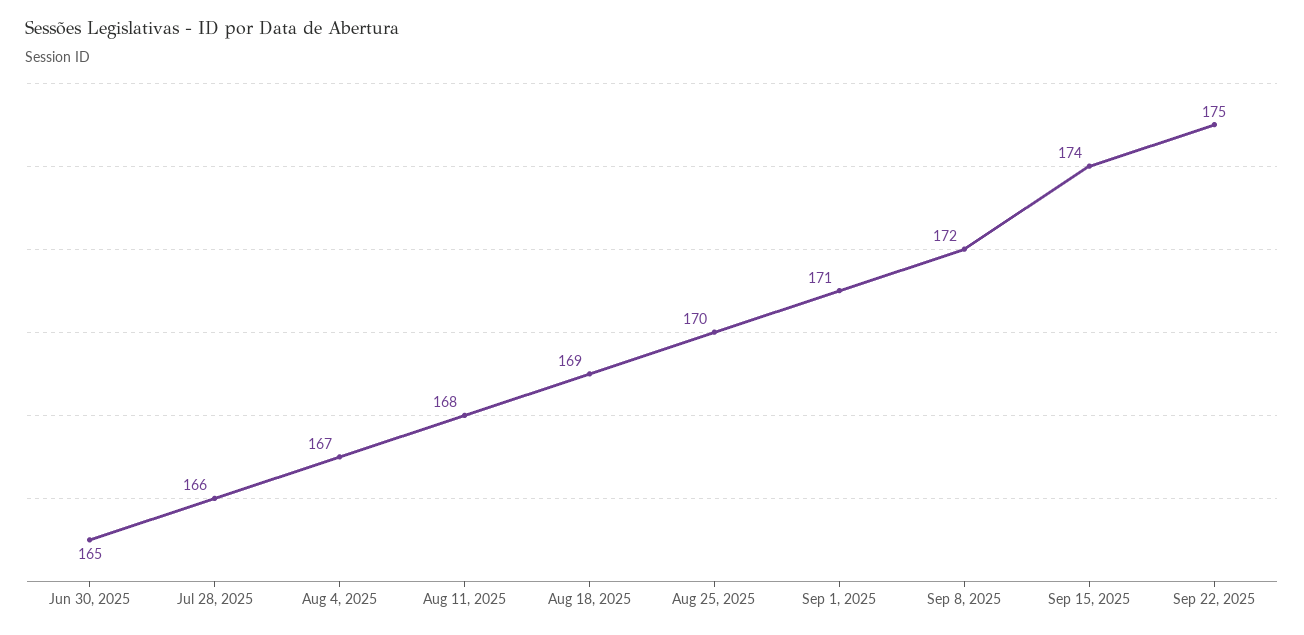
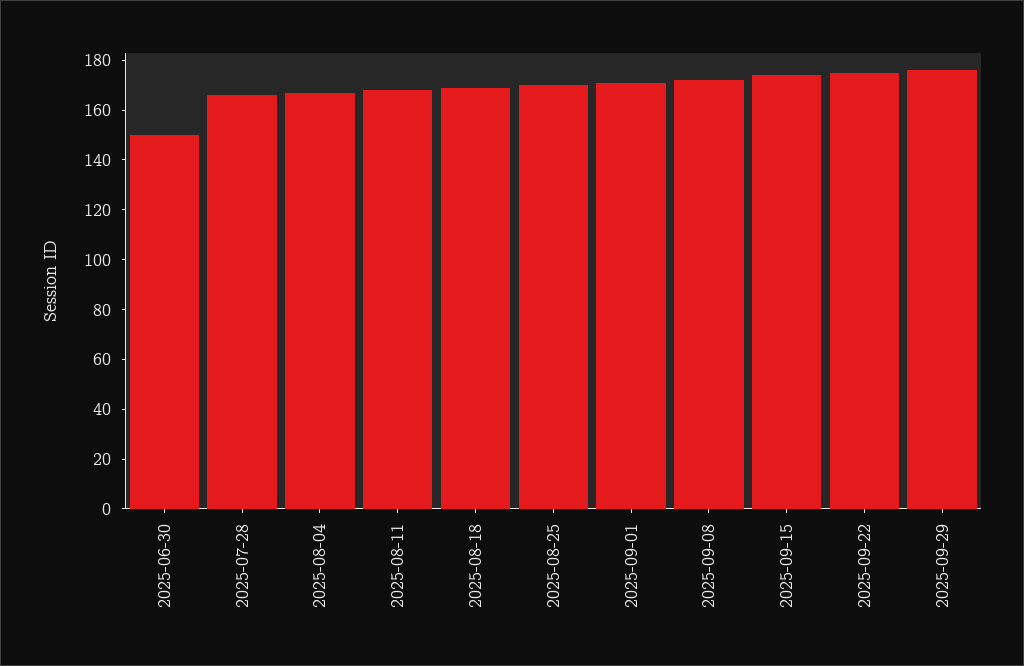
Jun 30, 2025: 165 -> 150
2025-09-29: none -> 175

